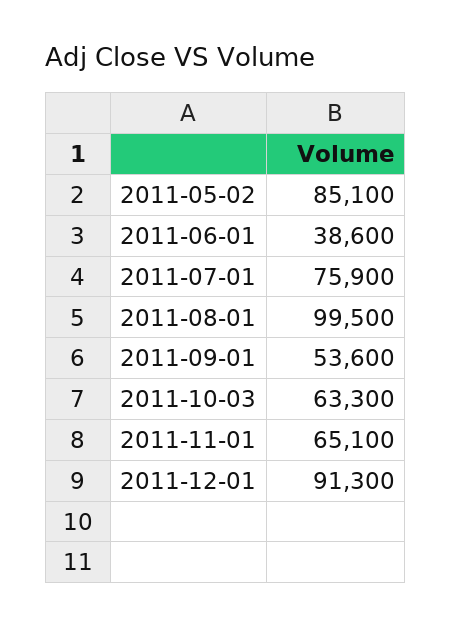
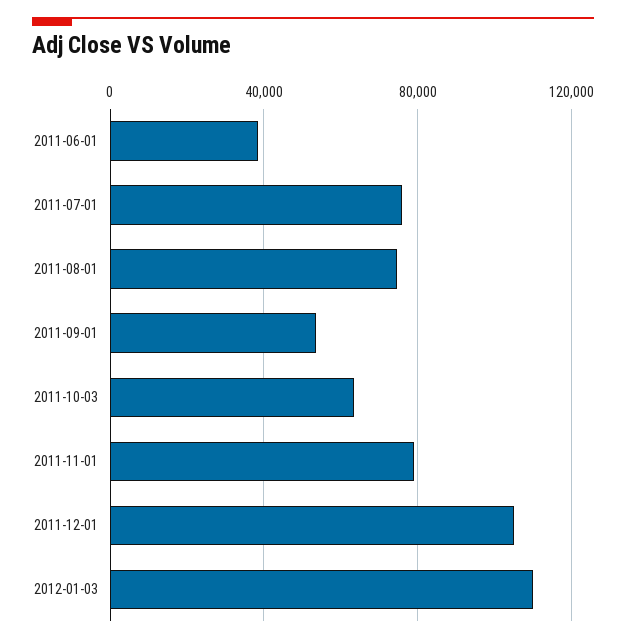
2011-05-02: 85100 -> none
2011-08-01: 99500 -> 75000
2011-11-01: 65100 -> 80000
2011-12-01: 91300 -> 105000
2012-01-03: none -> 110000

